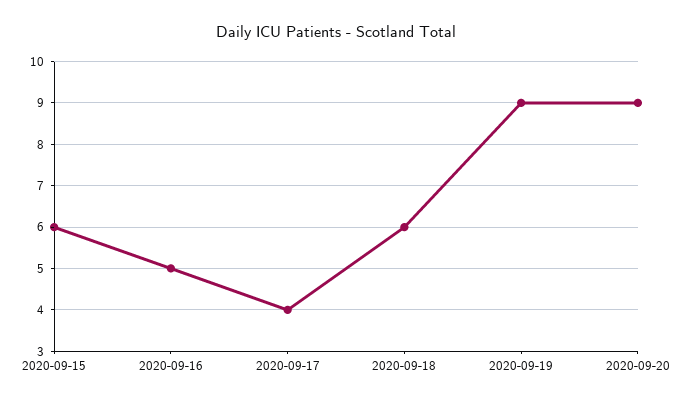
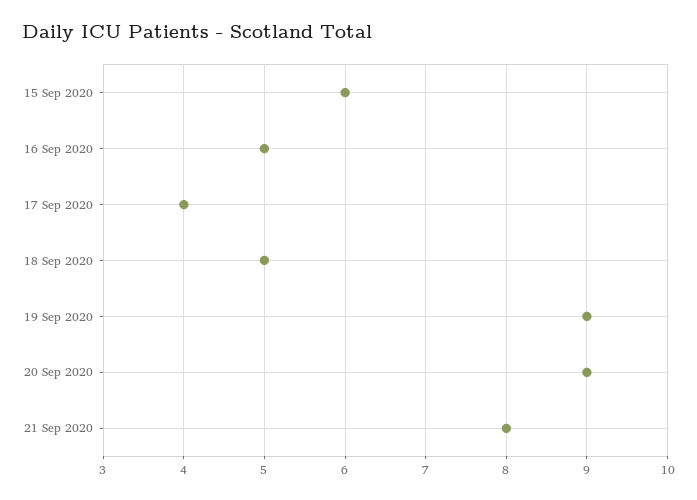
2020-09-18: 6 -> 5
21 Sep 2020: none -> 8

